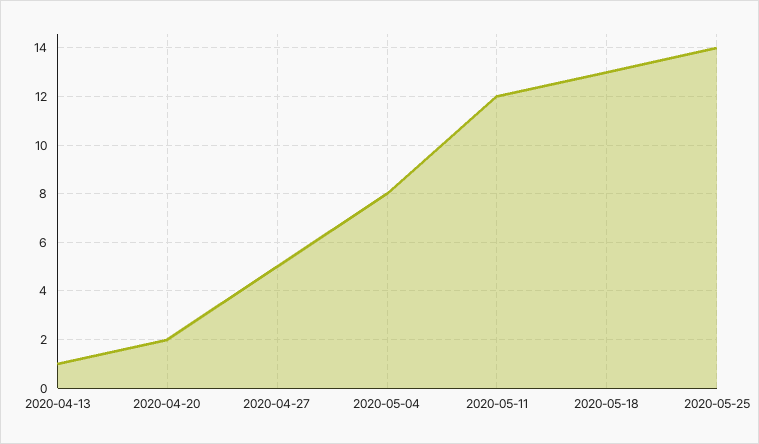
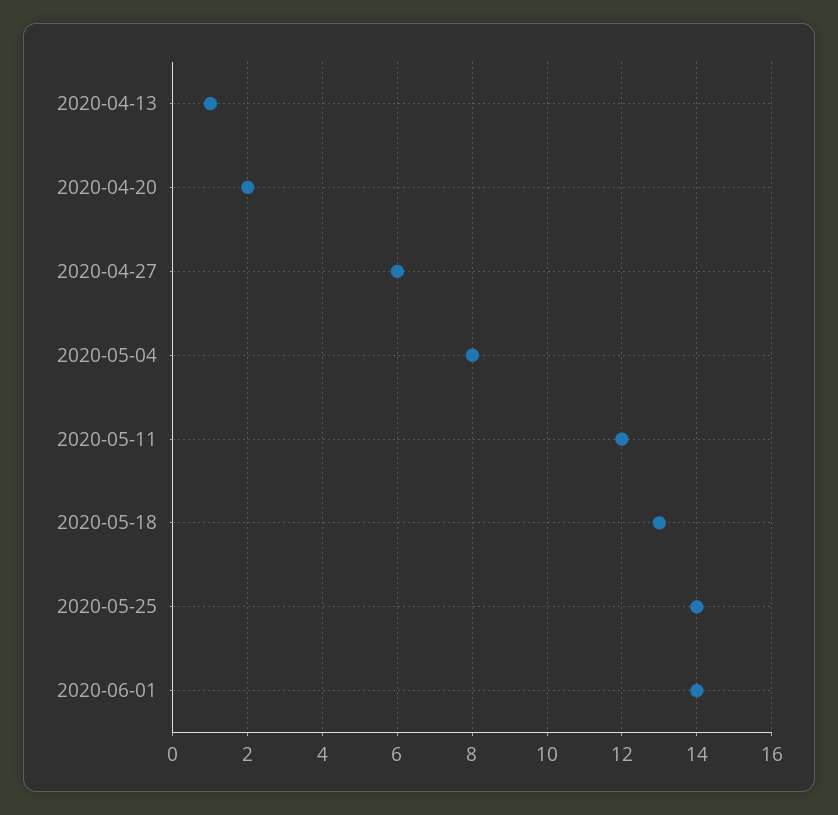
2020-04-27: 5 -> 6
2020-06-01: none -> 14

